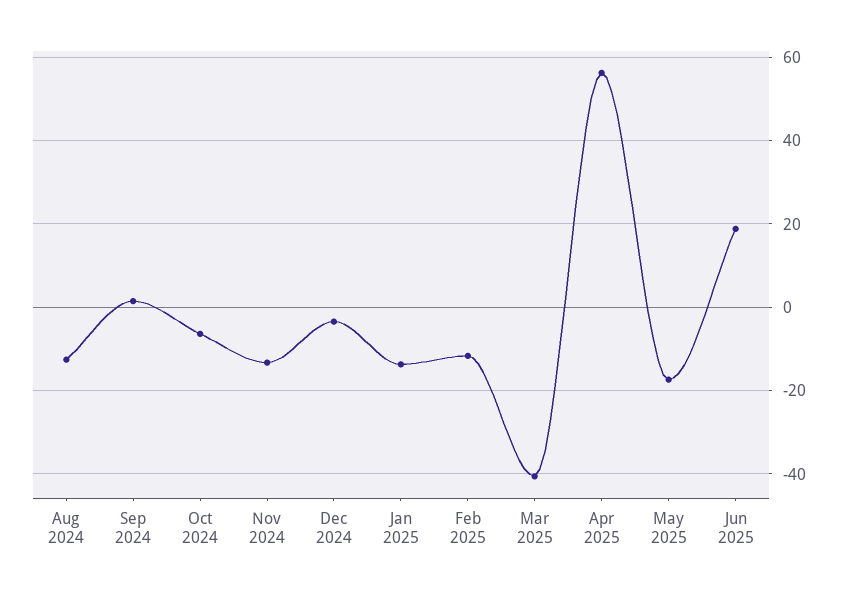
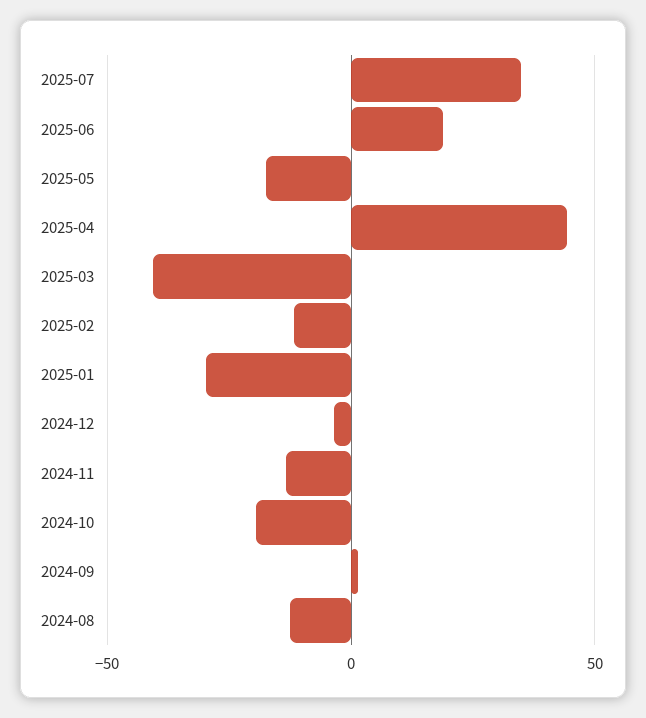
Oct 2024: -6 -> -20
Jan 2025: -14 -> -30
Apr 2025: 56 -> 45
2025-07: none -> 35

